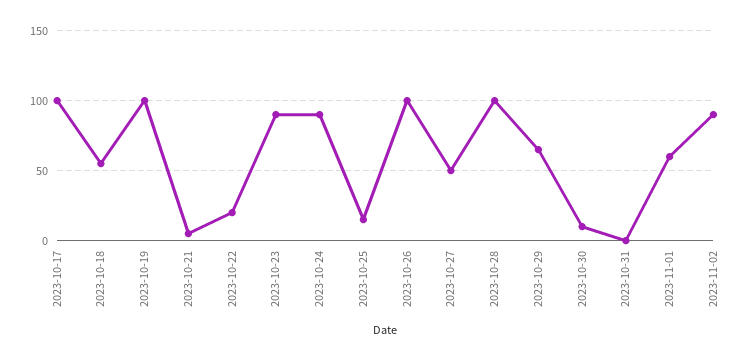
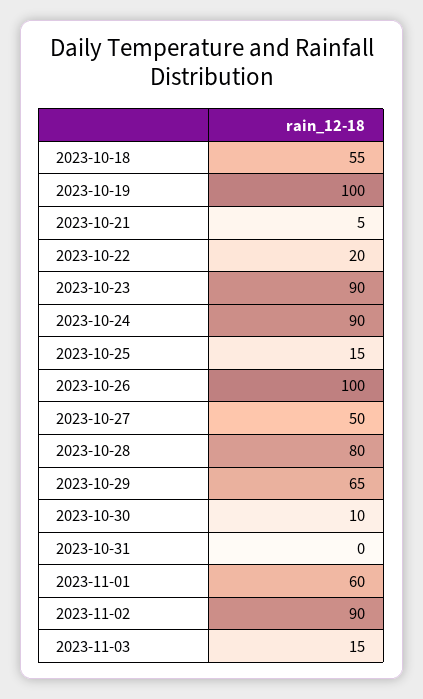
2023-10-17: 100 -> none
2023-10-28: 100 -> 80
2023-11-03: none -> 15

